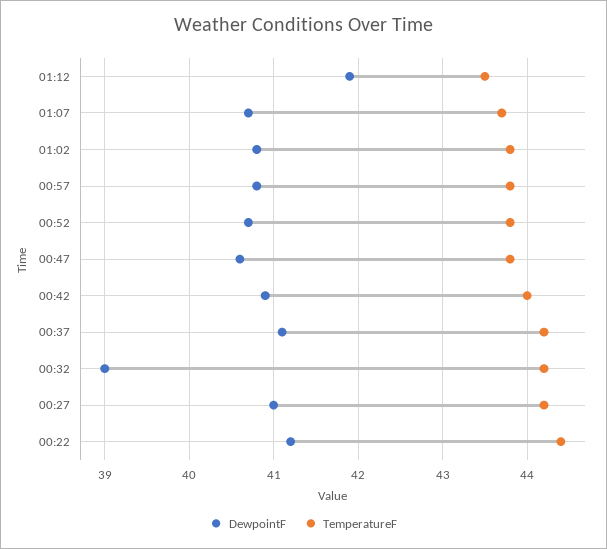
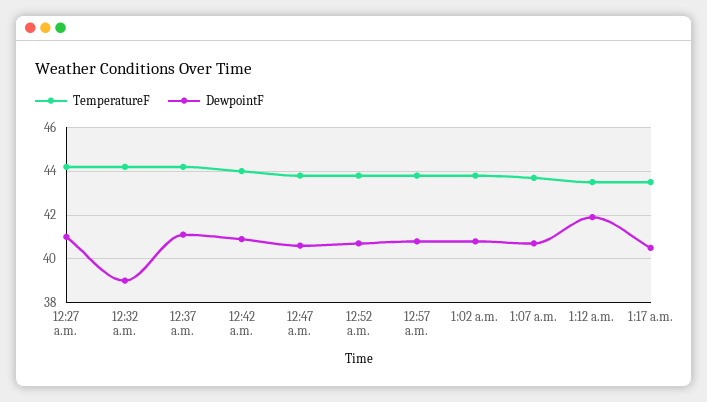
DewpointF, 00:22: 41.2 -> none
TemperatureF, 00:22: 44.4 -> none
TemperatureF, 1:17 a.m.: none -> 43.5
DewpointF, 1:17 a.m.: none -> 40.5

